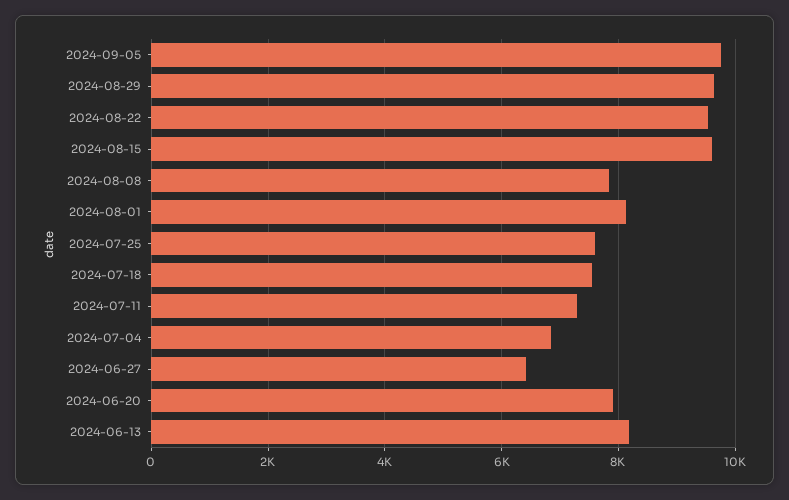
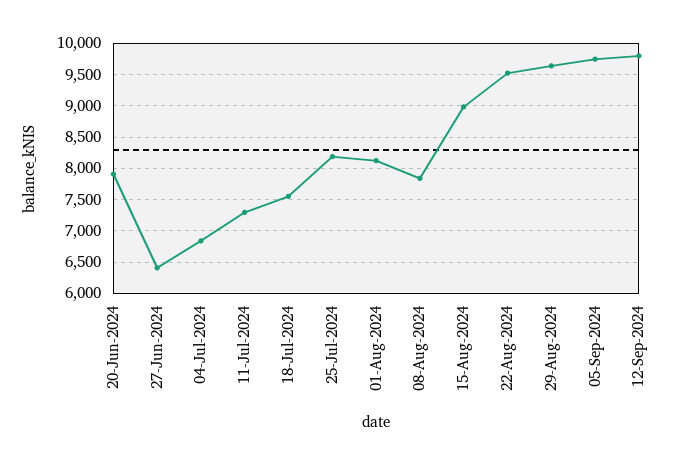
2024-08-15: 9600 -> 9000
2024-07-25: 7600 -> 8200
2024-06-13: 8200 -> none
12-Sep-2024: none -> 9800

